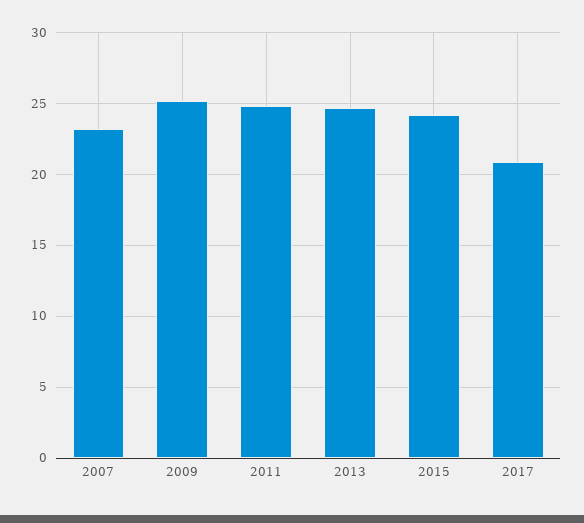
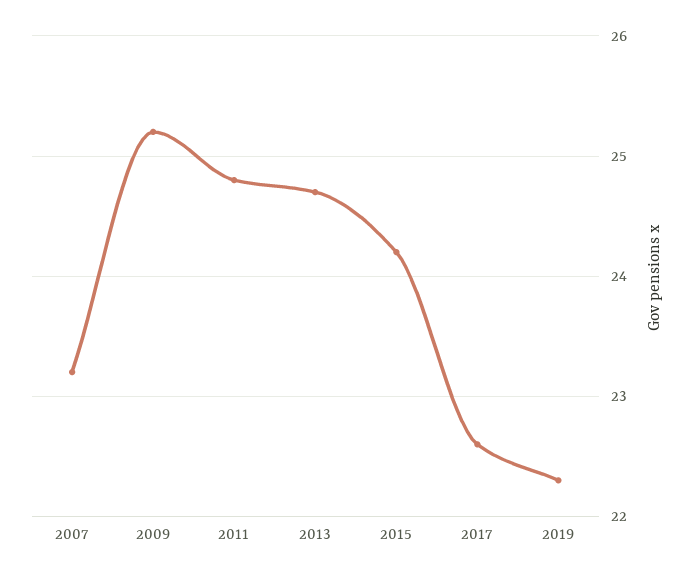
2017: 21 -> 22.6
2019: none -> 22.3

